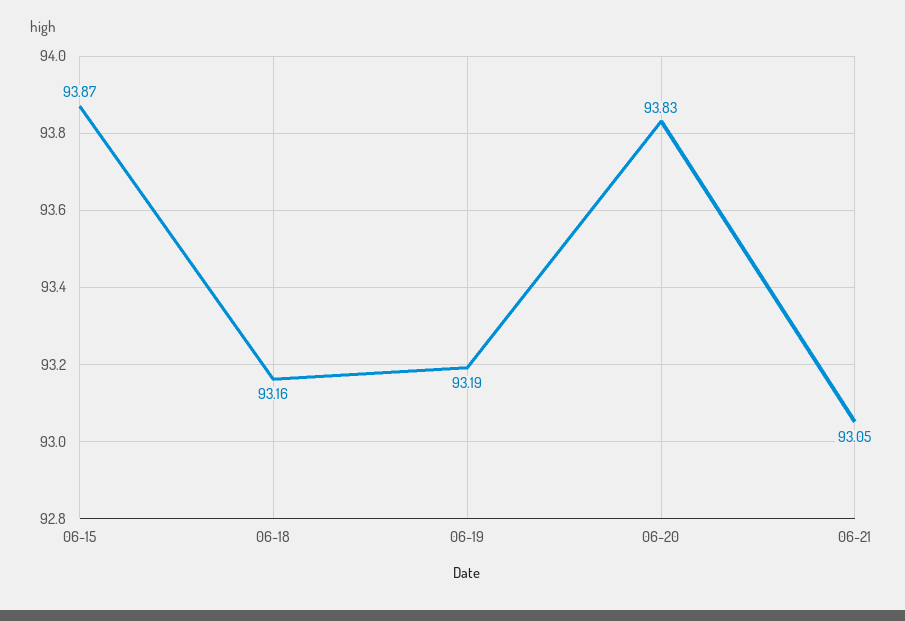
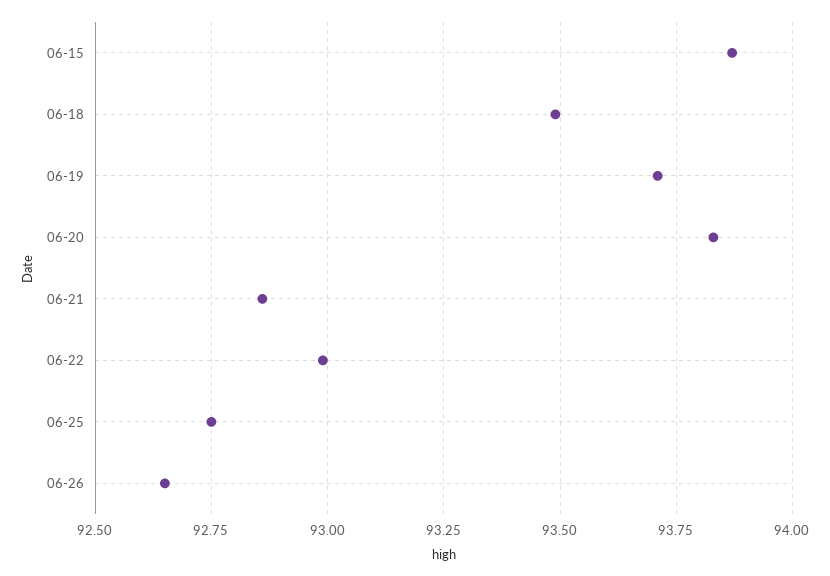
06-18: 93.16 -> 93.5
06-19: 93.19 -> 93.7
06-21: 93.05 -> 92.85
06-22: none -> 93
06-25: none -> 92.75
06-26: none -> 92.65

